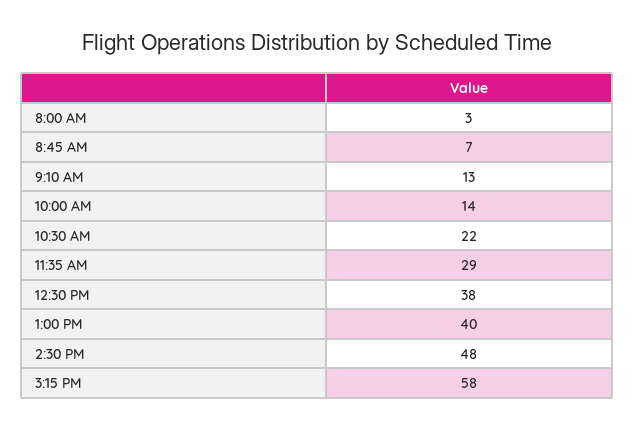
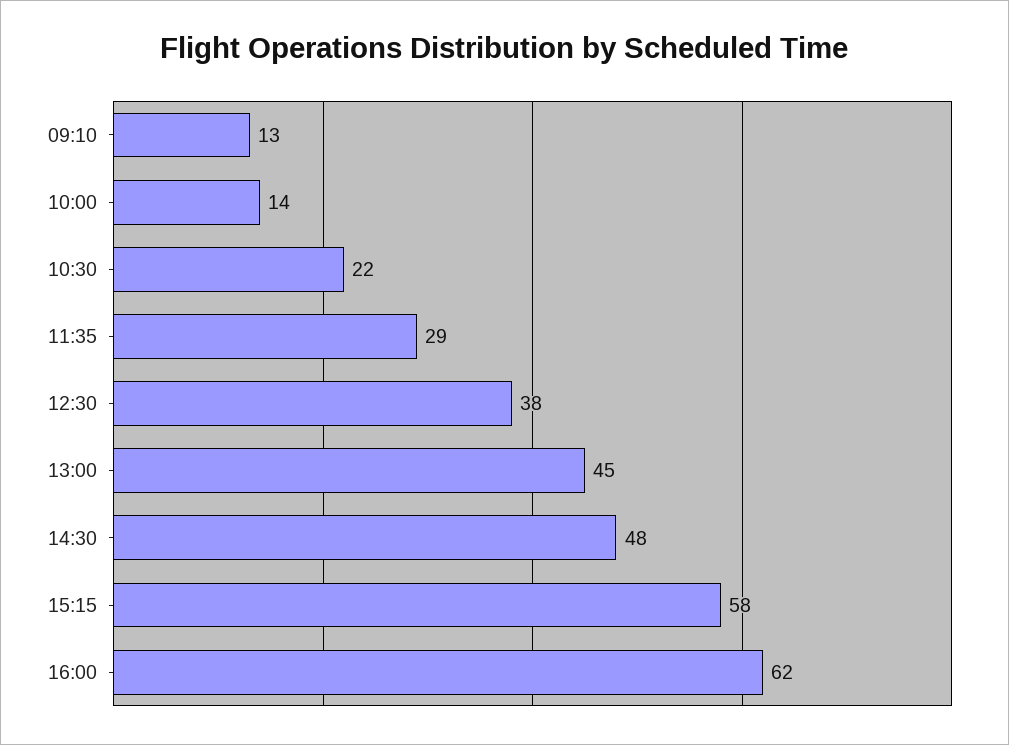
8:00 AM: 3 -> none
8:45 AM: 7 -> none
1:00 PM: 40 -> 45
16:00: none -> 62

